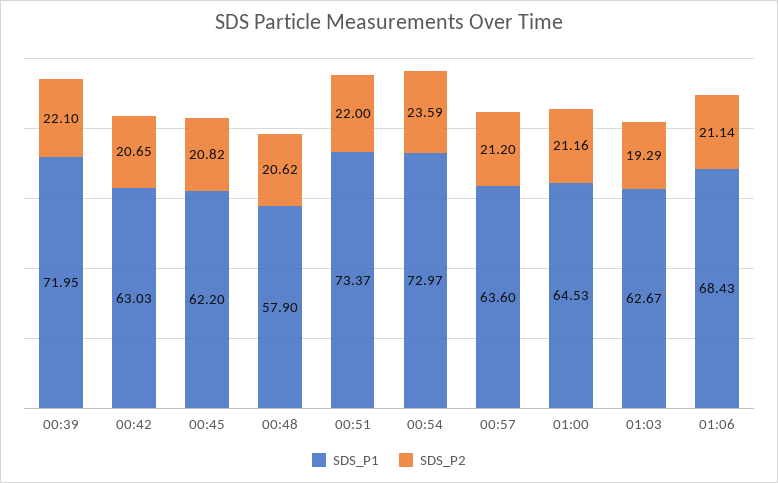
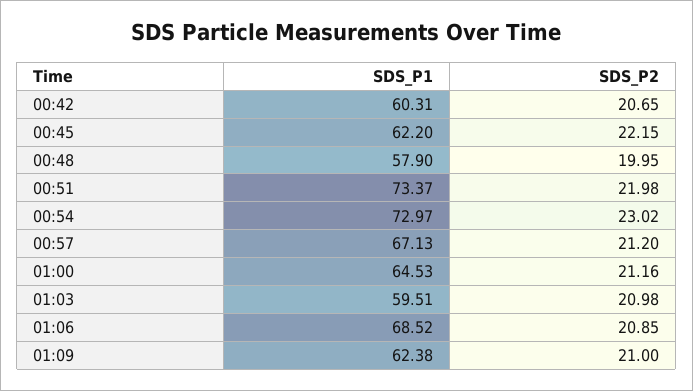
SDS_P1, 00:39: 71.95 -> none
SDS_P2, 00:39: 22.1 -> none
SDS_P1, 00:42: 63.03 -> 60.31
SDS_P2, 00:45: 20.82 -> 22.15
SDS_P2, 00:48: 20.62 -> 19.95
SDS_P2, 00:51: 22 -> 21.98
SDS_P2, 00:54: 23.59 -> 23.02
SDS_P1, 00:57: 63.6 -> 67.13
SDS_P1, 01:03: 62.67 -> 59.51
SDS_P2, 01:03: 19.29 -> 20.98
SDS_P1, 01:06: 68.43 -> 68.52
SDS_P2, 01:06: 21.14 -> 20.85
SDS_P1, 01:09: none -> 62.38
SDS_P2, 01:09: none -> 21

